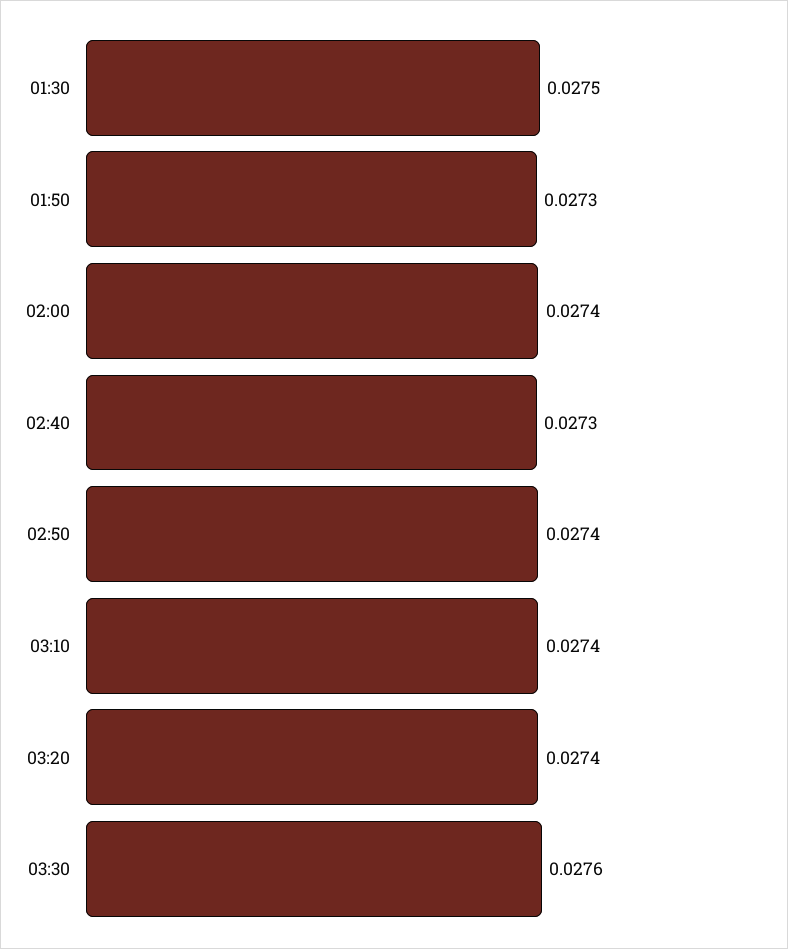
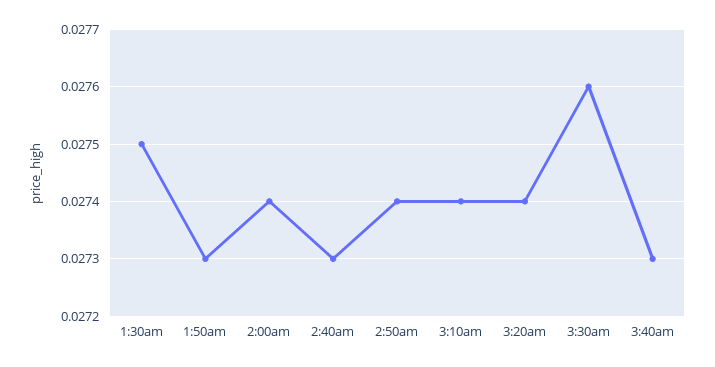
3:40am: none -> 0.0273

